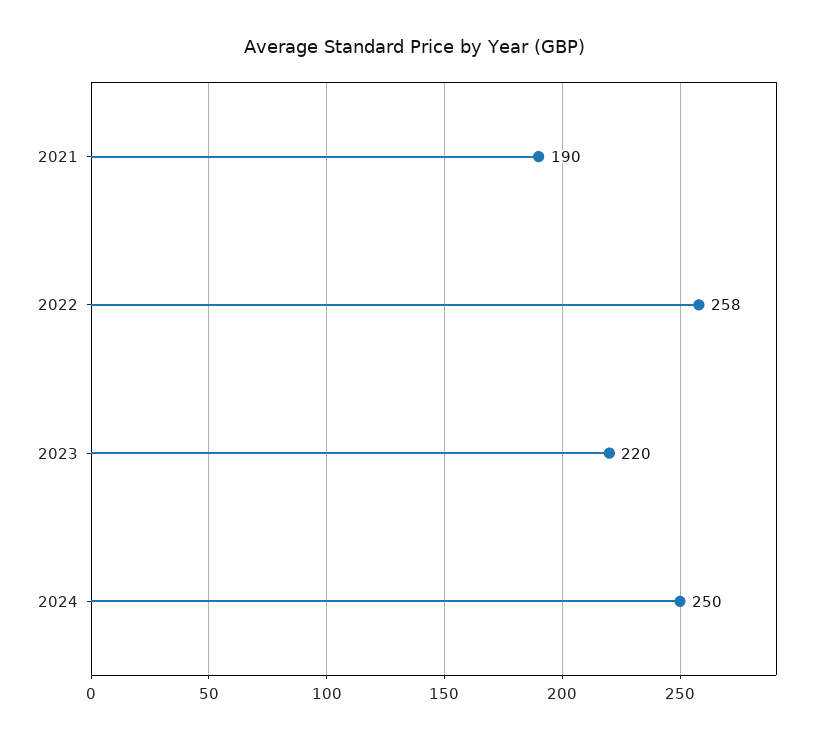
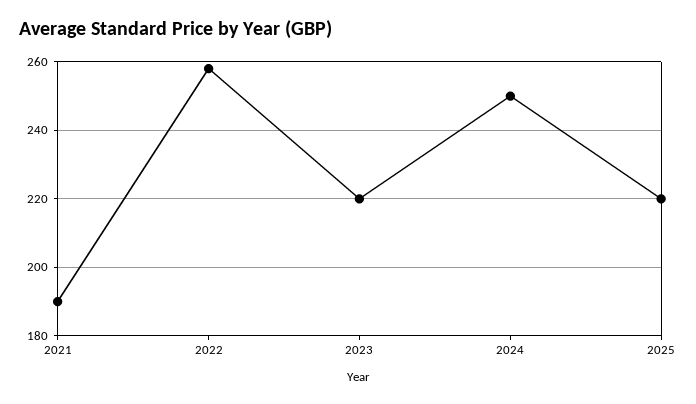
2025: none -> 220

